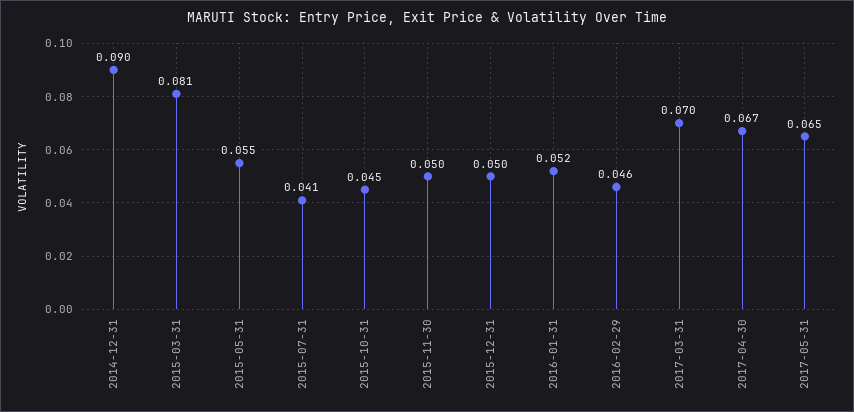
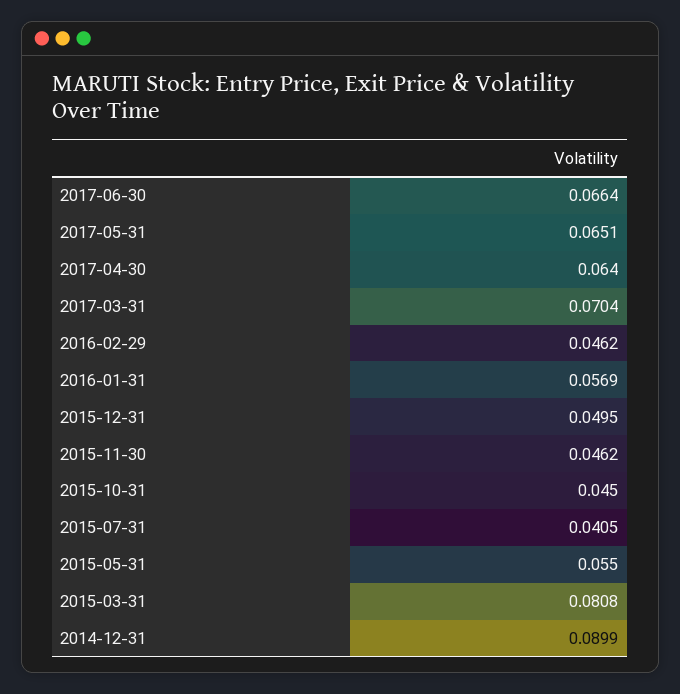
2015-11-30: 0.05 -> 0.0462
2016-01-31: 0.052 -> 0.0569
2017-04-30: 0.067 -> 0.064
2017-06-30: none -> 0.0664

